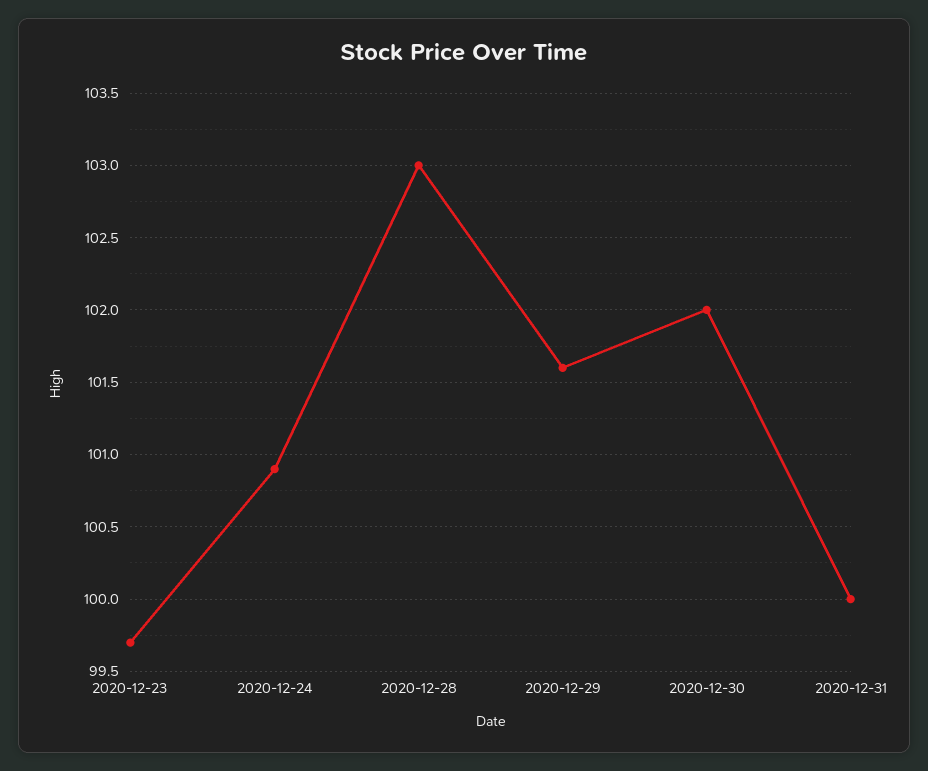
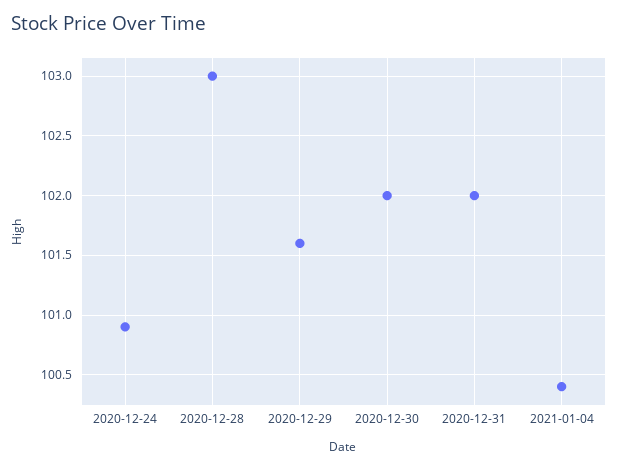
2020-12-23: 99.7 -> none
2020-12-31: 100 -> 102
2021-01-04: none -> 100.4

